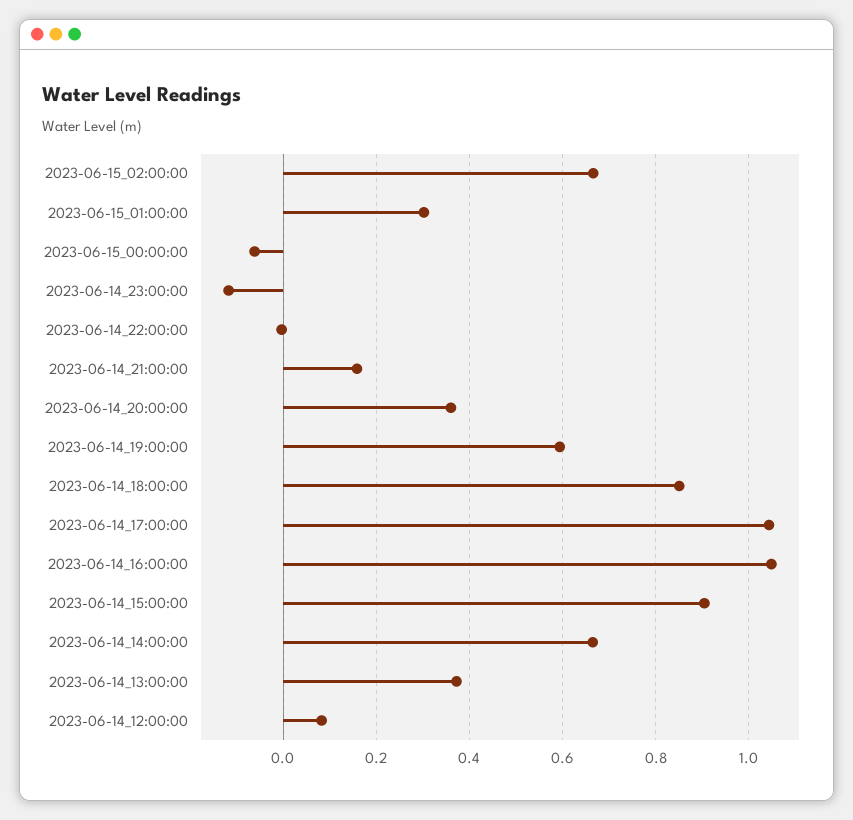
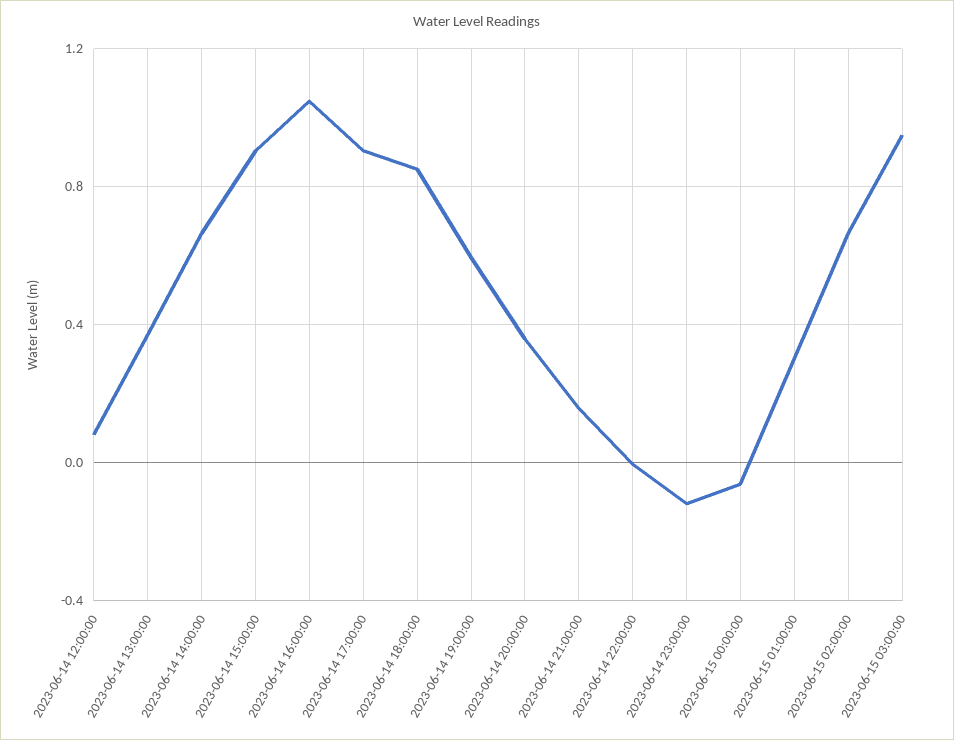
2023-06-14_17:00:00: 1.04 -> 0.9
2023-06-15 03:00:00: none -> 0.95

